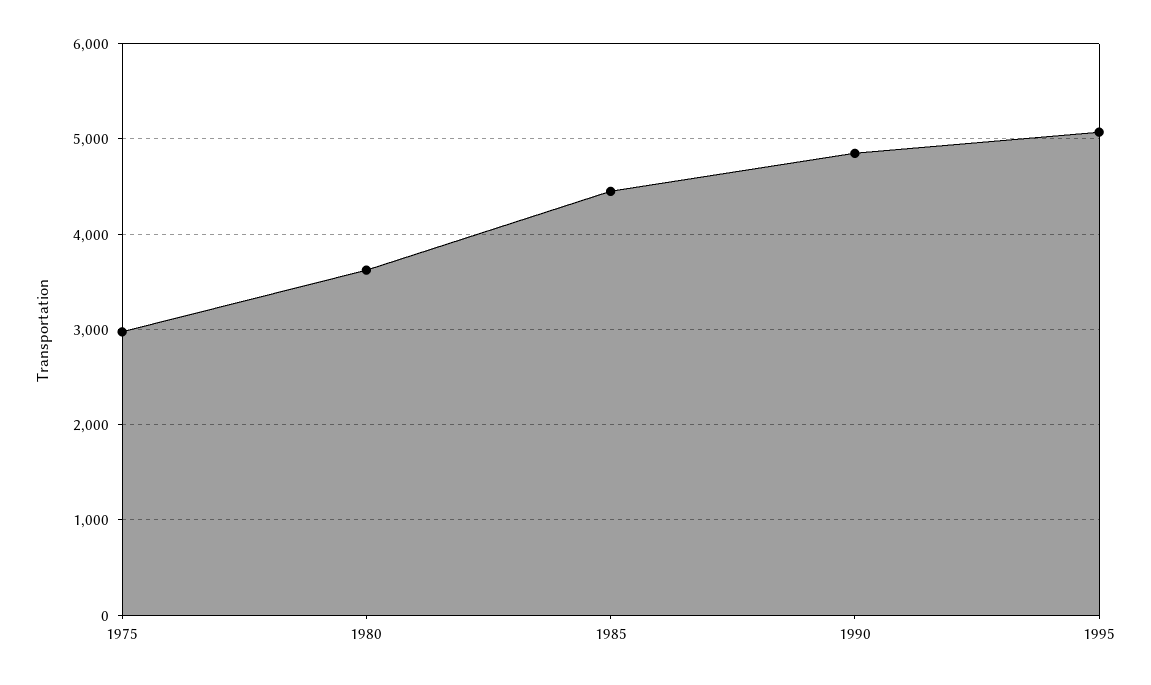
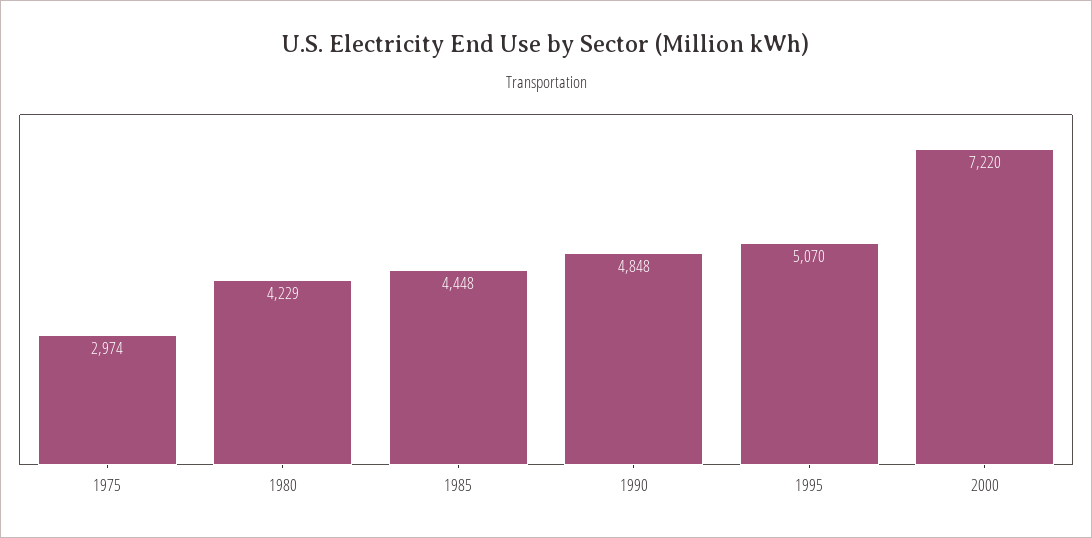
1980: 3600 -> 4229
2000: none -> 7220

